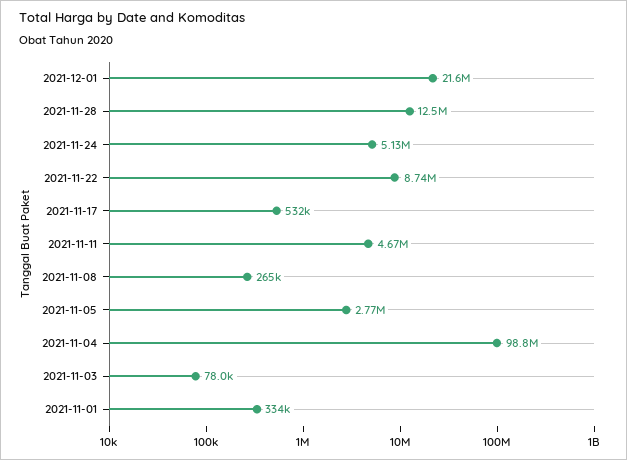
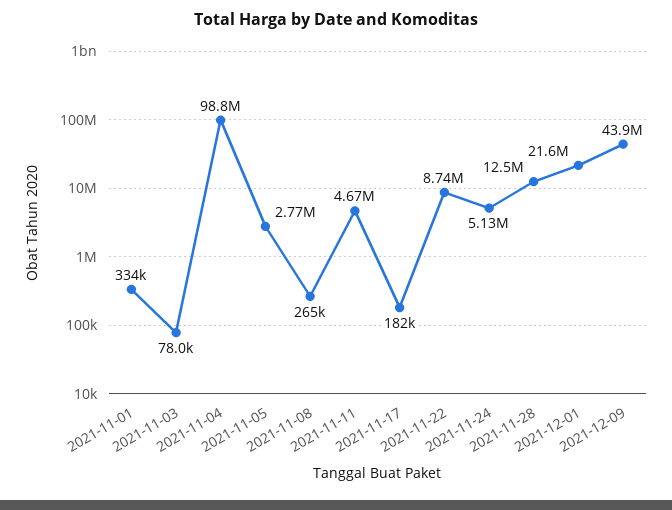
2021-11-17: 532000 -> 182000
2021-12-09: none -> 43900000

